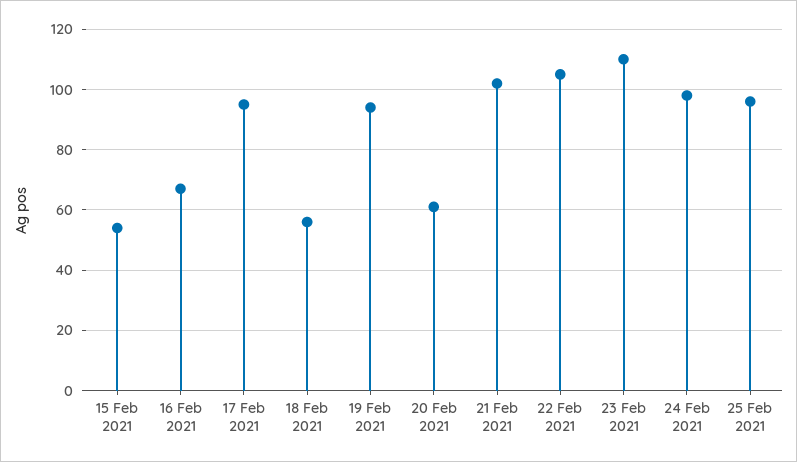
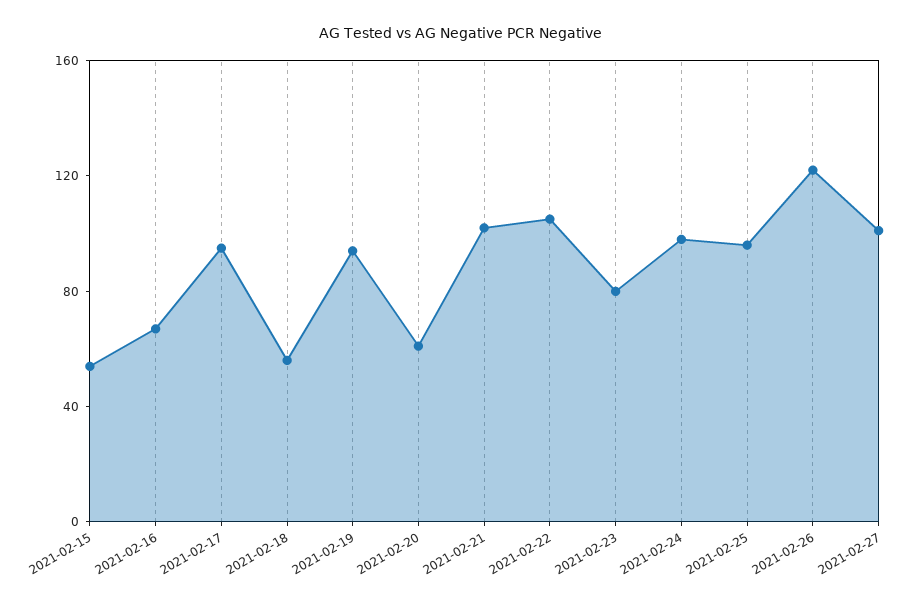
23 Feb 2021: 110 -> 80
2021-02-26: none -> 120
2021-02-27: none -> 100

